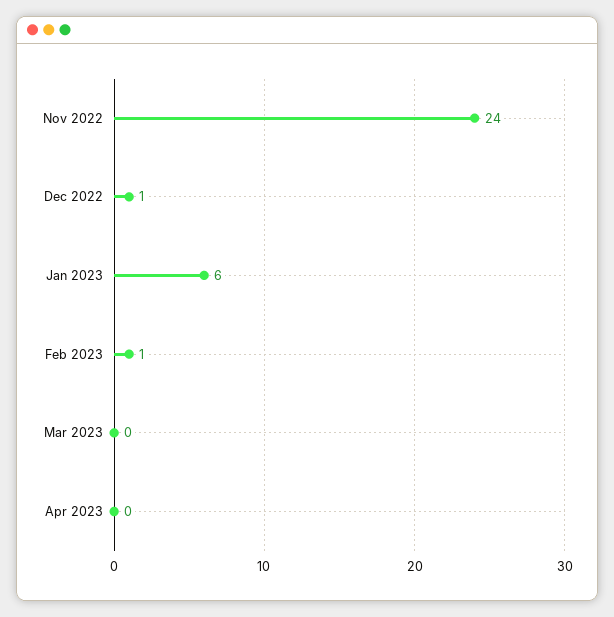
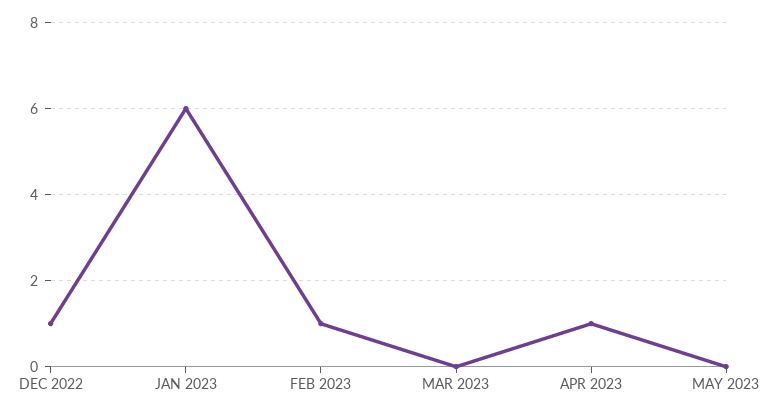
Nov 2022: 24 -> none
Apr 2023: 0 -> 1
MAY 2023: none -> 0

